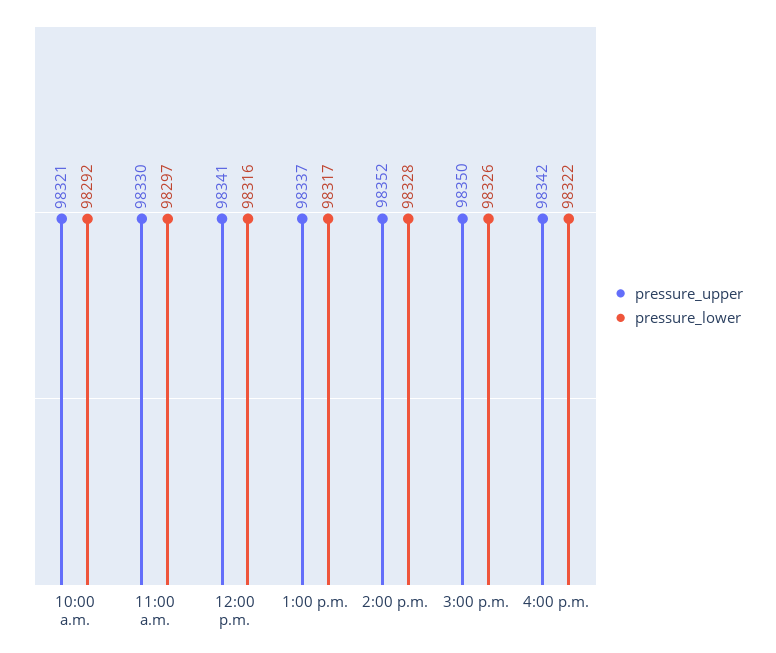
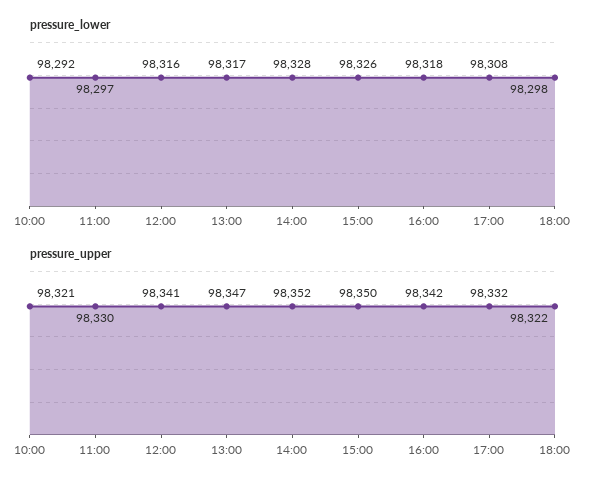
pressure_upper, 1:00 p.m.: 98337 -> 98347
pressure_lower, 4:00 p.m.: 98322 -> 98318
pressure_lower, 17:00: none -> 98308
pressure_lower, 18:00: none -> 98298
pressure_upper, 17:00: none -> 98332
pressure_upper, 18:00: none -> 98322

